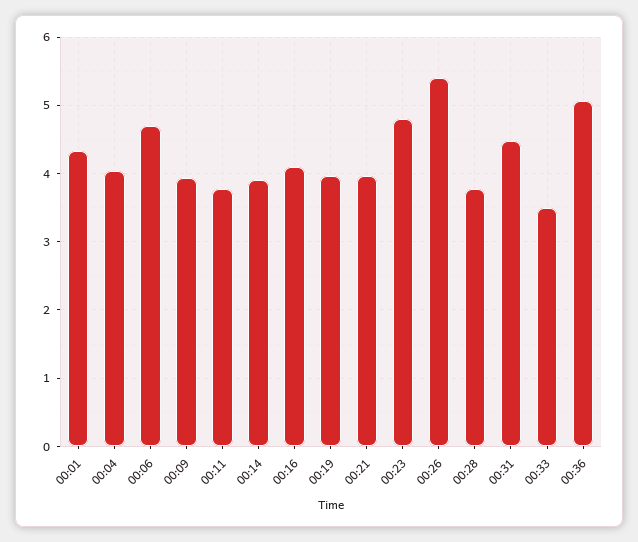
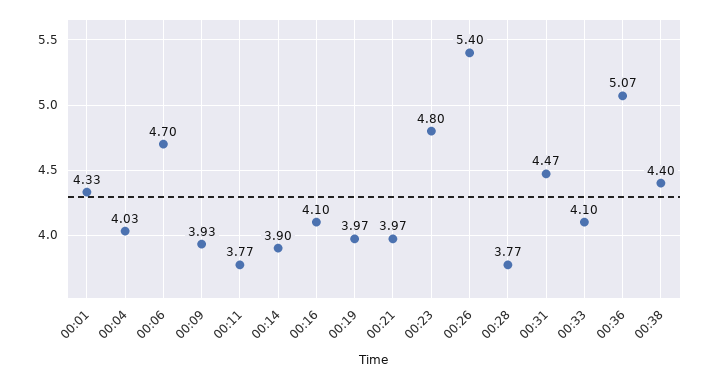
00:33: 3.5 -> 4.1
00:38: none -> 4.4

